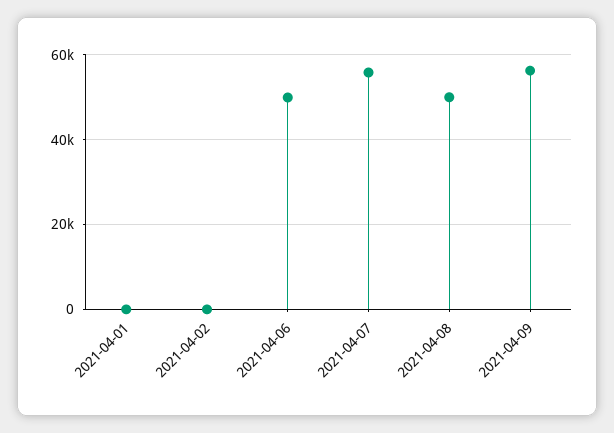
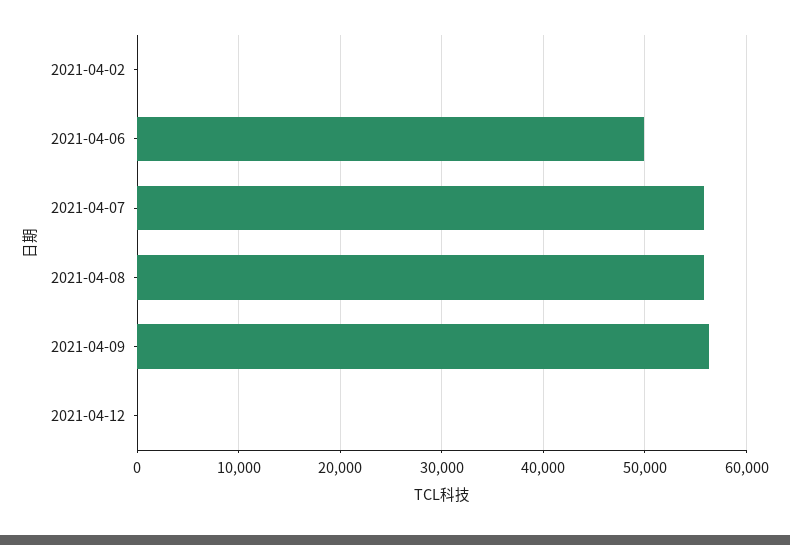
2021-04-01: 0 -> none
2021-04-08: 50000 -> 56000
2021-04-12: none -> 0

